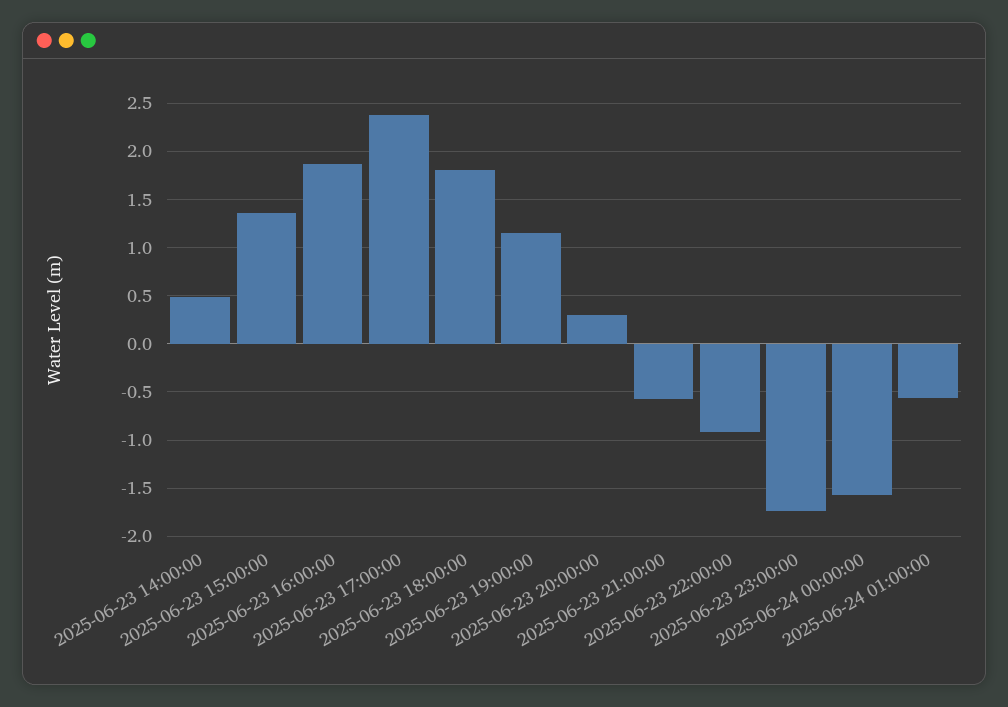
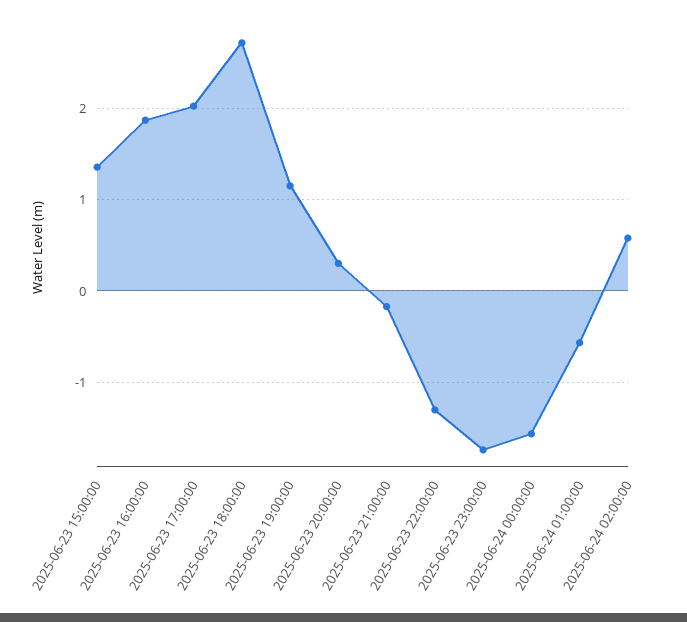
2025-06-23 14:00:00: 0.5 -> none
2025-06-23 17:00:00: 2.4 -> 2
2025-06-23 18:00:00: 1.8 -> 2.7
2025-06-23 21:00:00: -0.6 -> -0.2
2025-06-23 22:00:00: -0.9 -> -1.3
2025-06-24 02:00:00: none -> 0.6

